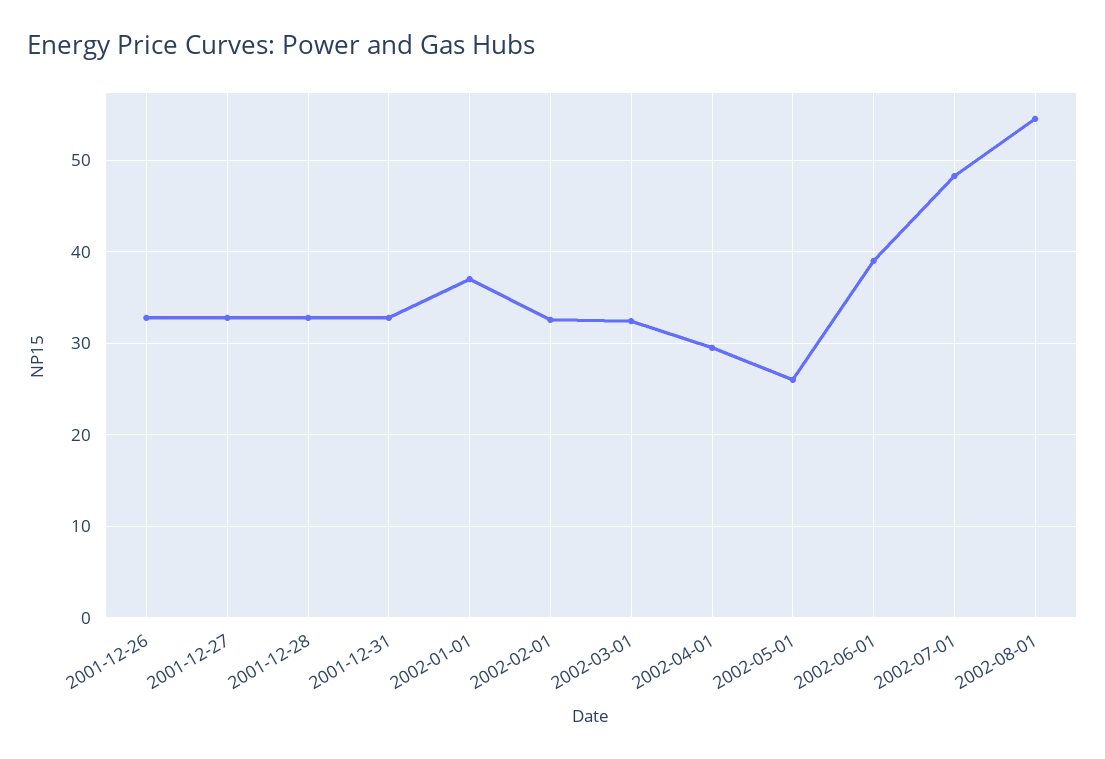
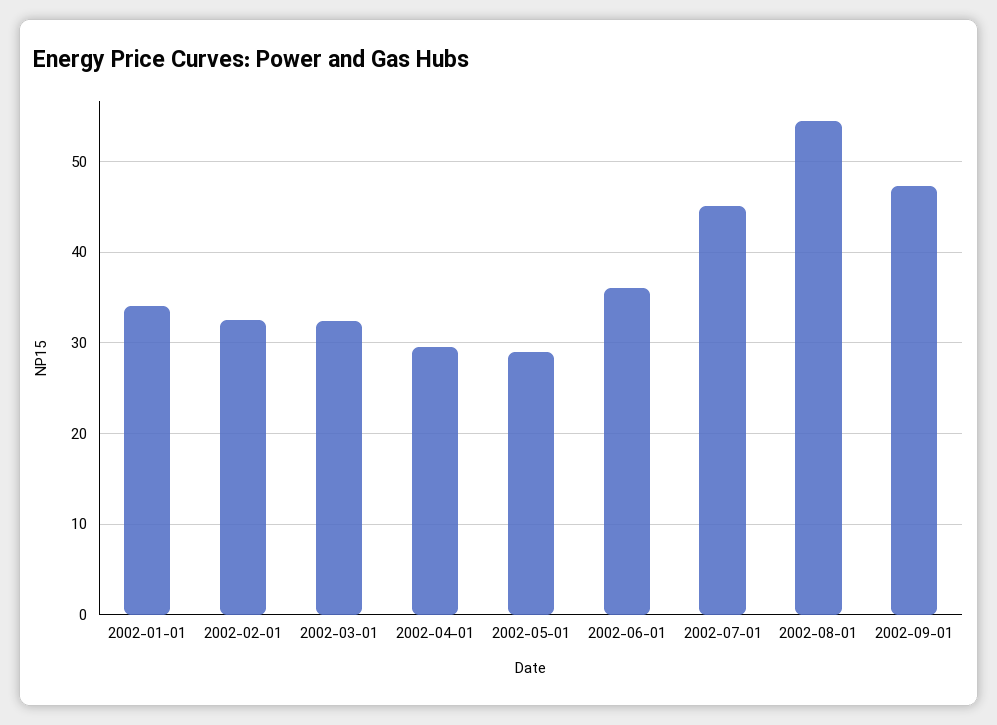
2001-12-26: 33 -> none
2001-12-27: 33 -> none
2001-12-28: 33 -> none
2001-12-31: 33 -> none
2002-01-01: 37 -> 34
2002-05-01: 26 -> 29
2002-06-01: 39 -> 36
2002-07-01: 48 -> 45
2002-09-01: none -> 47

